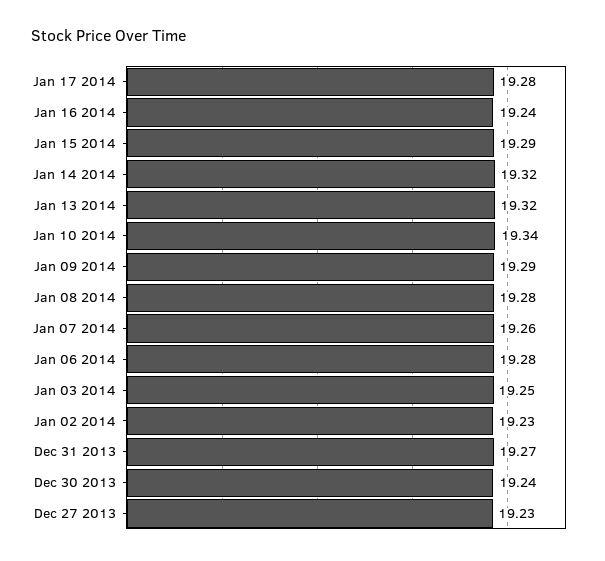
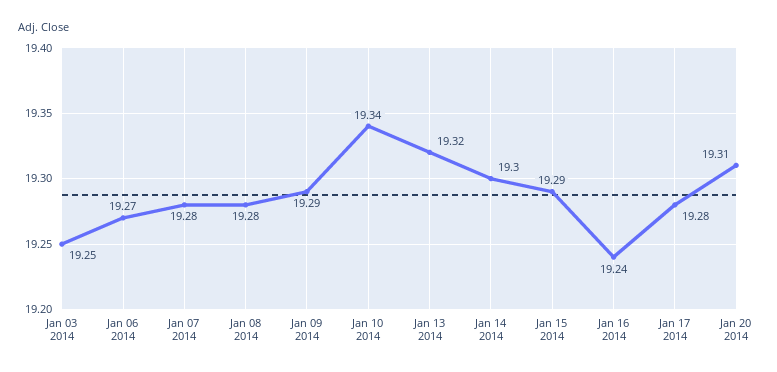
Jan 14 2014: 19.32 -> 19.3
Jan 07 2014: 19.26 -> 19.28
Jan 06 2014: 19.28 -> 19.27
Jan 02 2014: 19.23 -> none
Dec 31 2013: 19.27 -> none
Dec 30 2013: 19.24 -> none
Dec 27 2013: 19.23 -> none
Jan 20 2014: none -> 19.31

